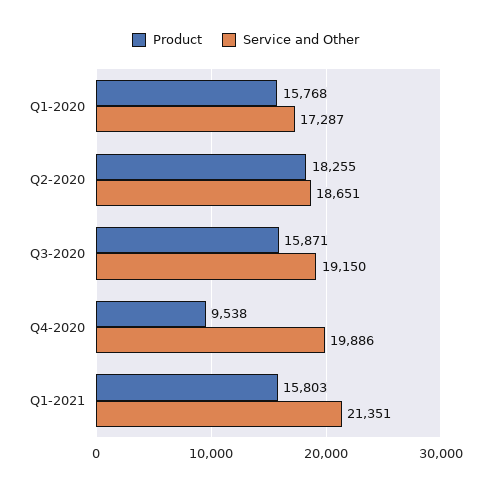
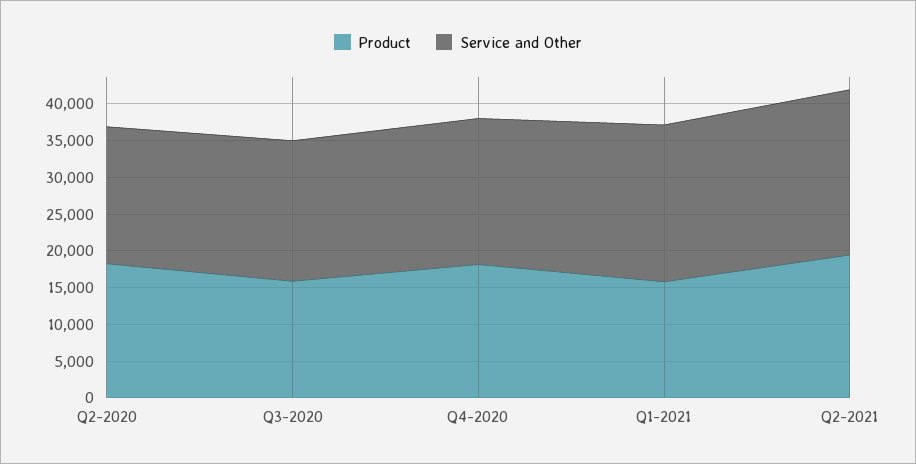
Product, Q1-2020: 15768 -> none
Service and Other, Q1-2020: 17287 -> none
Product, Q4-2020: 9538 -> 17500
Product, Q2-2021: none -> 20000
Service and Other, Q2-2021: none -> 22500

